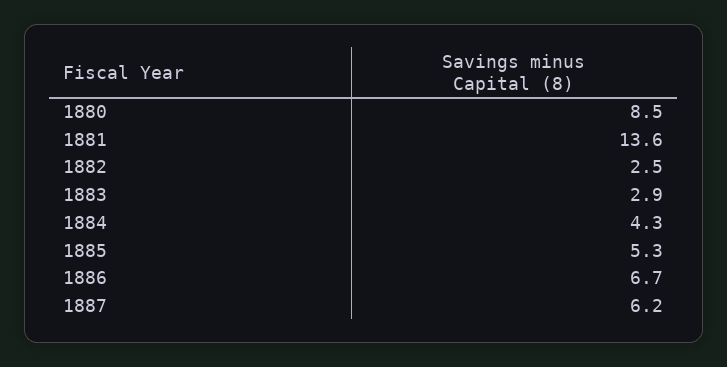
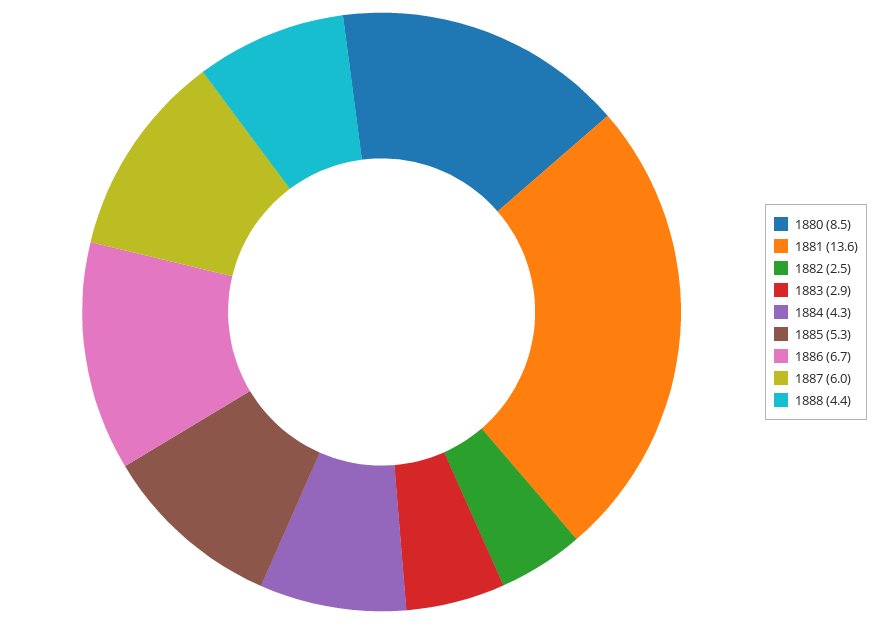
1887: 6.2 -> 6
1888: none -> 4.4

